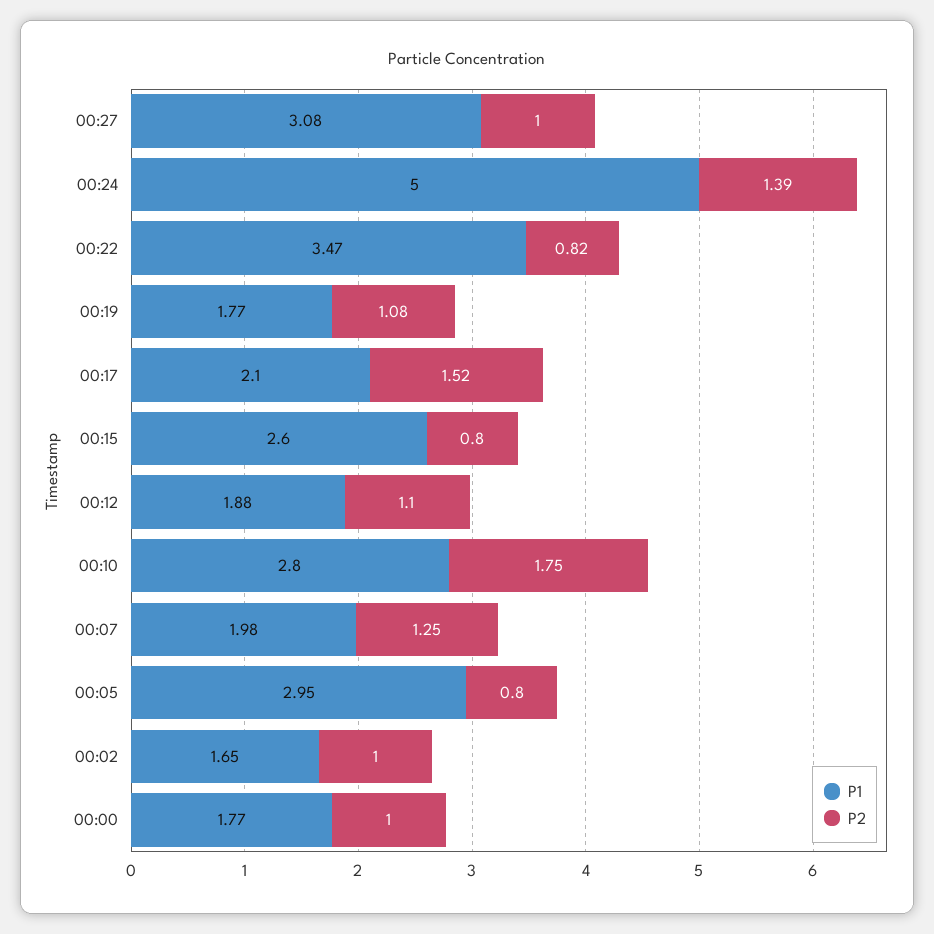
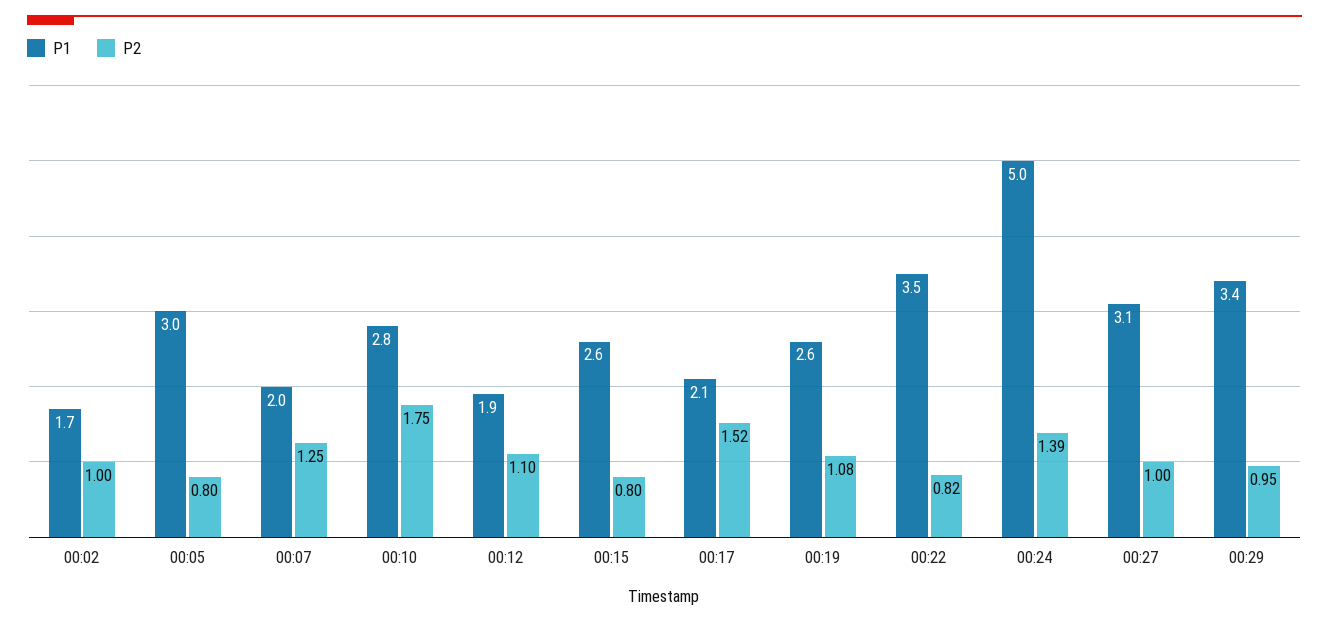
P1, 00:19: 1.77 -> 2.6
P1, 00:00: 1.77 -> none
P2, 00:00: 1 -> none
P1, 00:29: none -> 3.4
P2, 00:29: none -> 0.95

